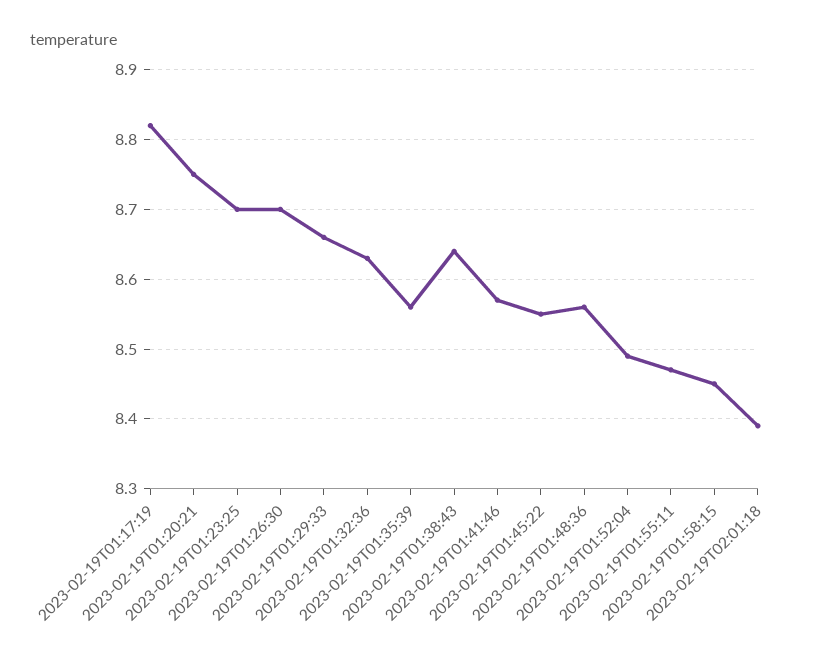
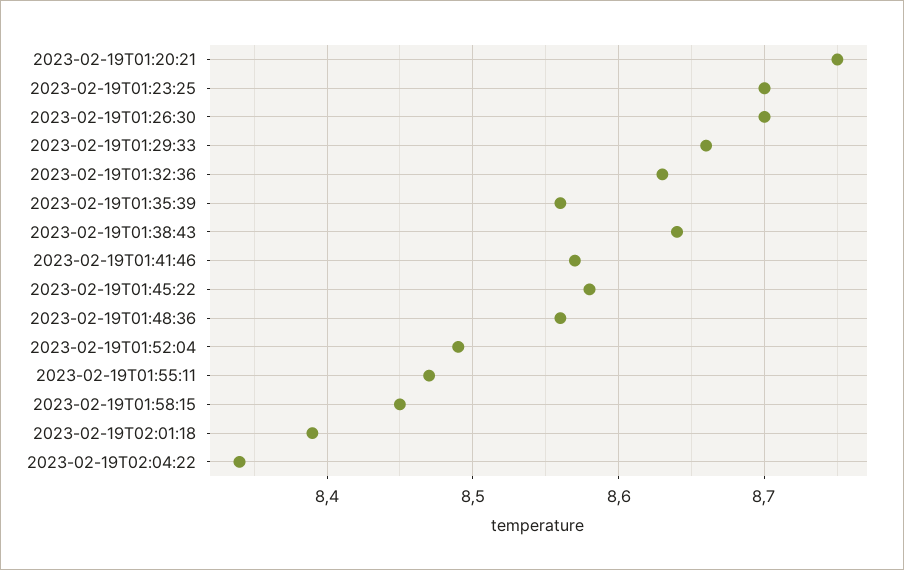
2023-02-19T01:17:19: 8.82 -> none
2023-02-19T01:45:22: 8.55 -> 8.58
2023-02-19T02:04:22: none -> 8.34

